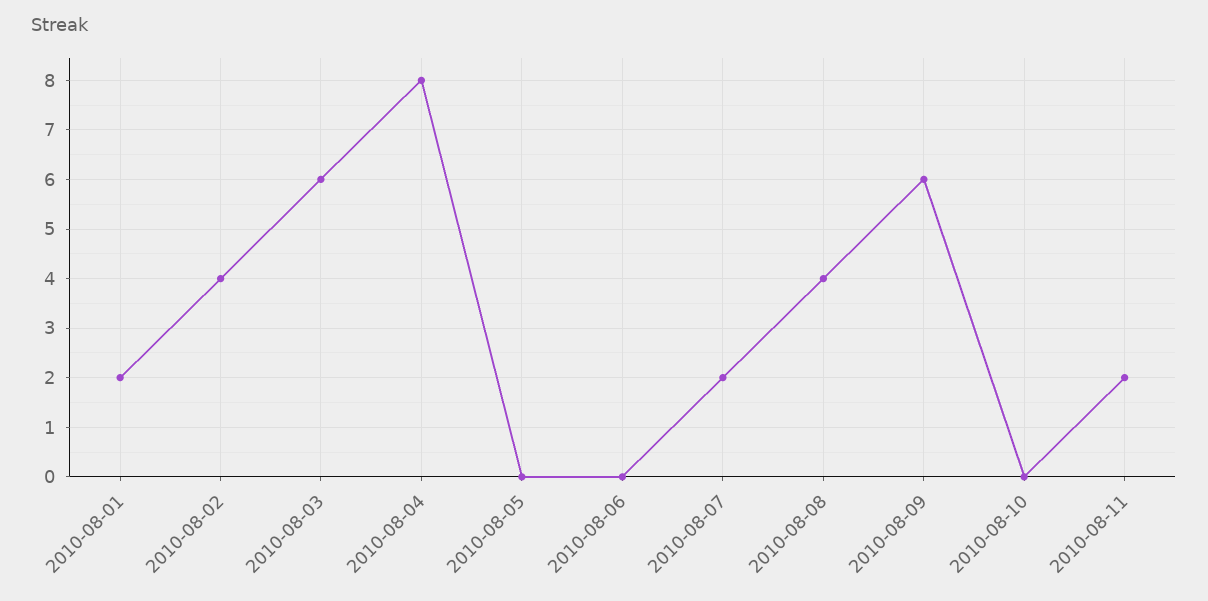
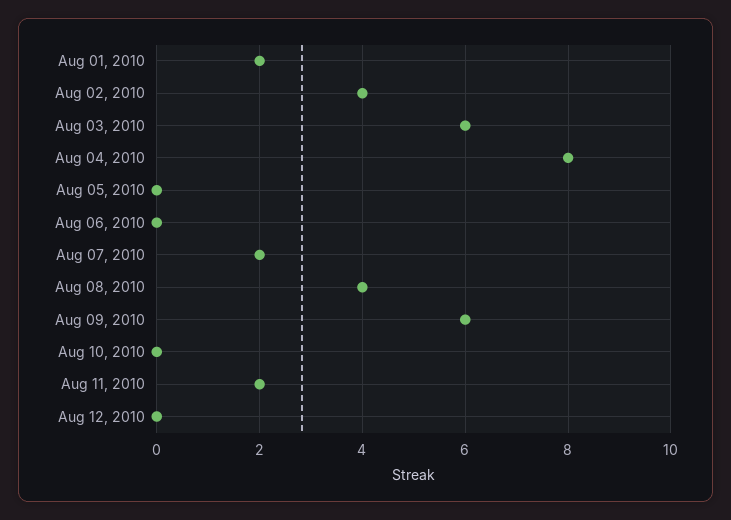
Aug 12, 2010: none -> 0

